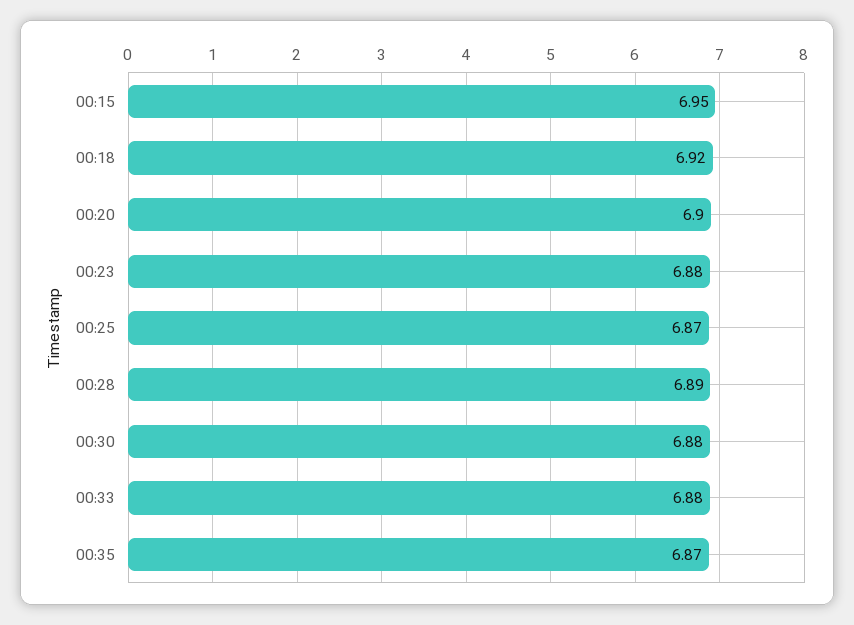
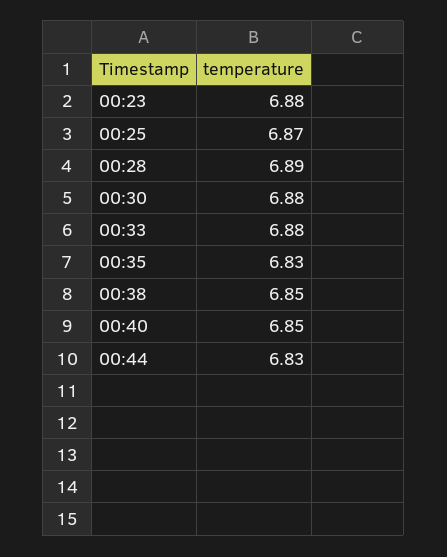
00:15: 6.95 -> none
00:18: 6.92 -> none
00:20: 6.9 -> none
00:35: 6.87 -> 6.83
00:38: none -> 6.85
00:40: none -> 6.85
00:44: none -> 6.83

